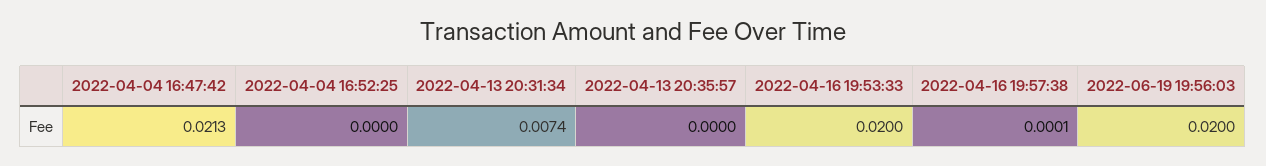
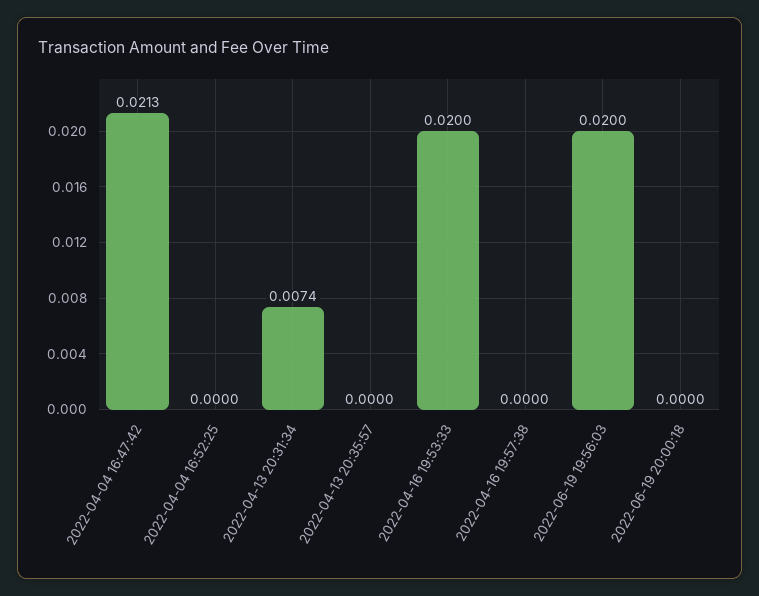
2022-04-16 19:57:38: 0.0001 -> 0
2022-06-19 20:00:18: none -> 0

